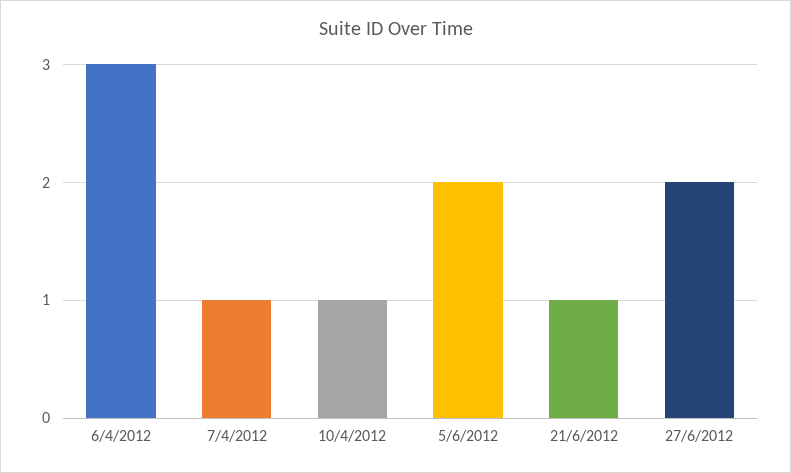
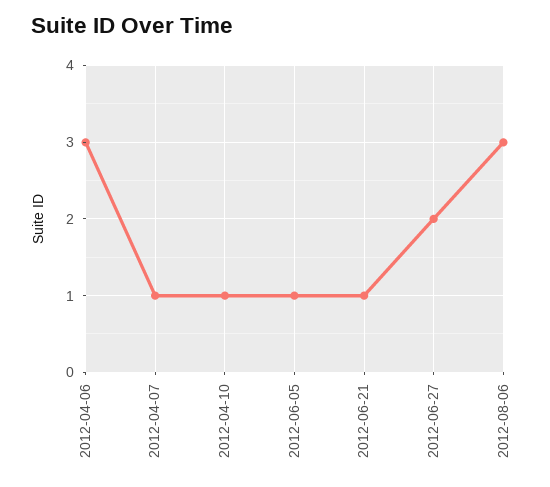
5/6/2012: 2 -> 1
2012-08-06: none -> 3

